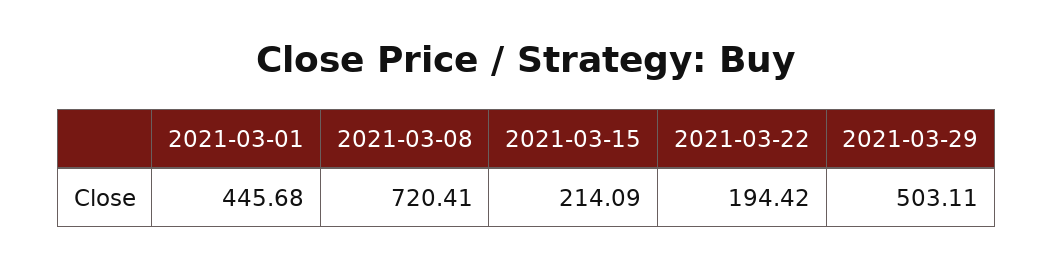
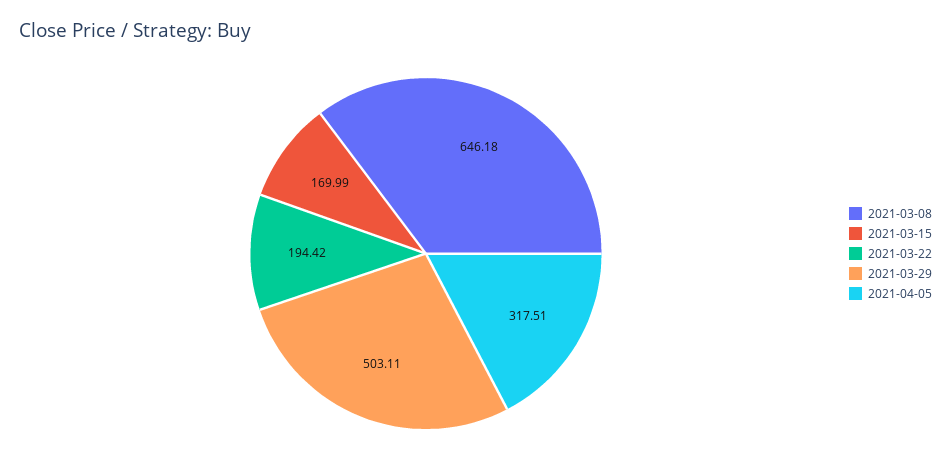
2021-03-01: 445.68 -> none
2021-03-08: 720.41 -> 646.18
2021-03-15: 214.09 -> 169.99
2021-04-05: none -> 317.51

